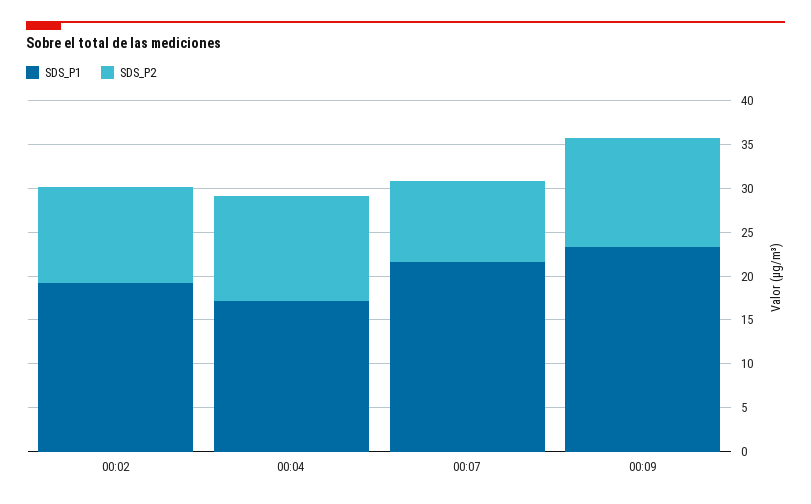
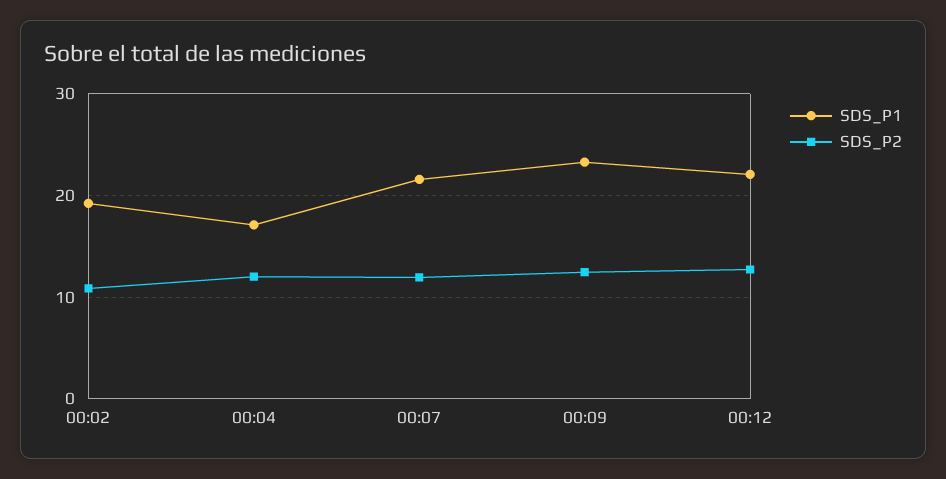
SDS_P2, 00:07: 9 -> 12
SDS_P1, 00:12: none -> 22
SDS_P2, 00:12: none -> 13

